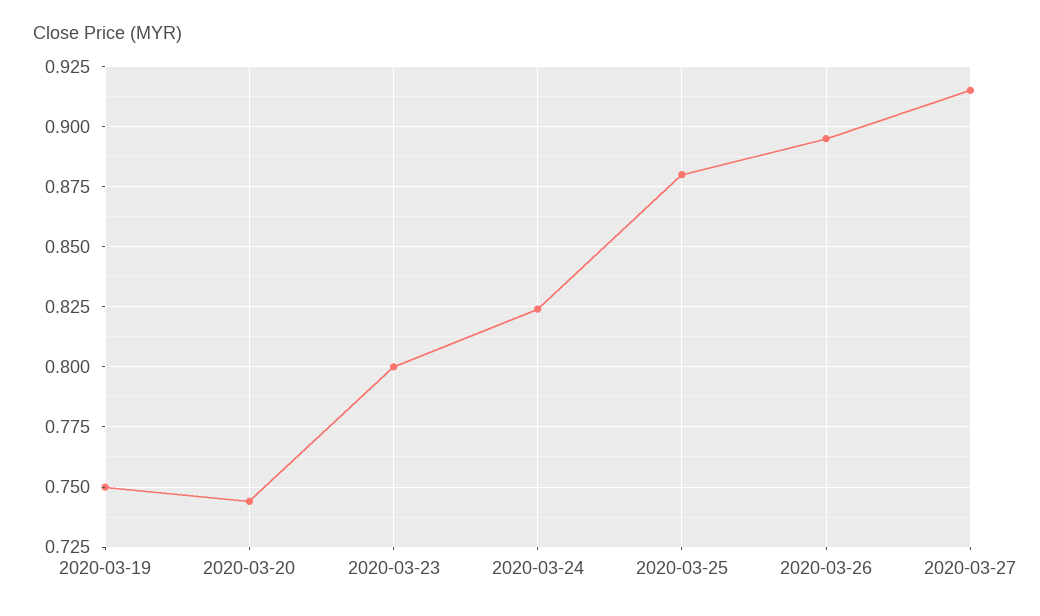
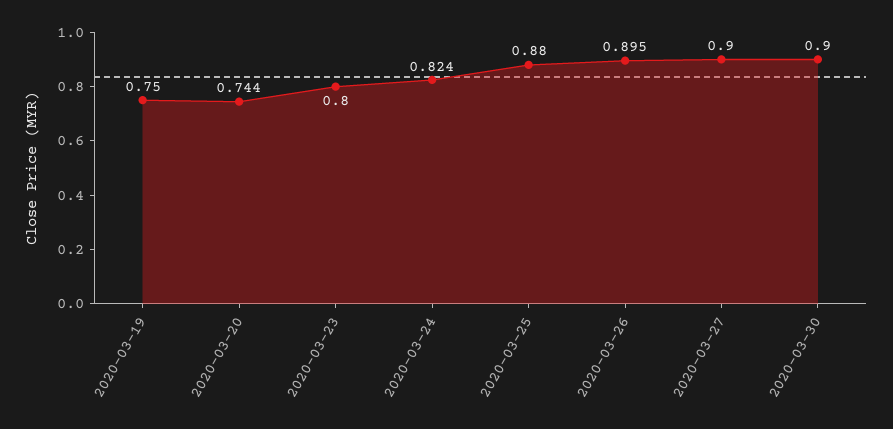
2020-03-27: 0.915 -> 0.9
2020-03-30: none -> 0.9

